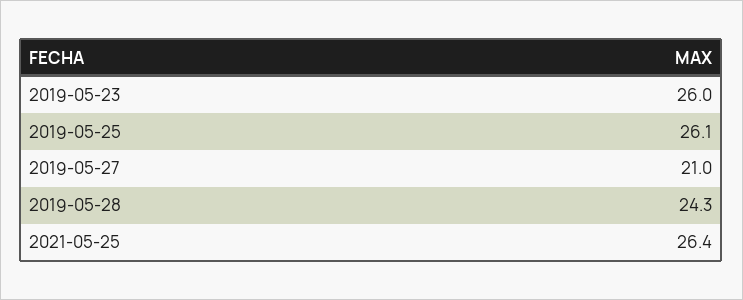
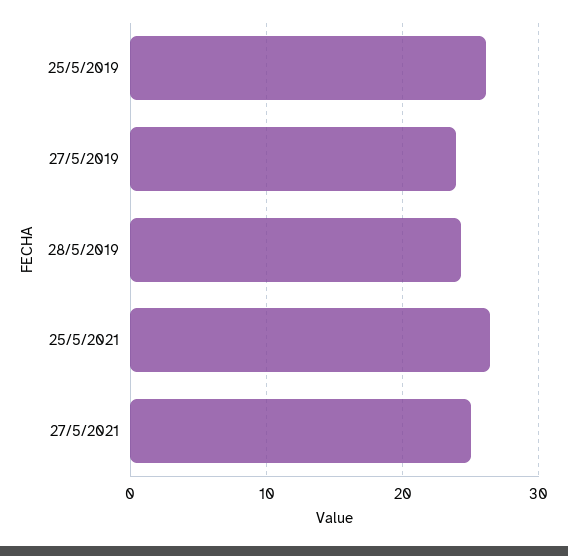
2019-05-23: 26 -> none
2019-05-27: 21 -> 24
27/5/2021: none -> 25

